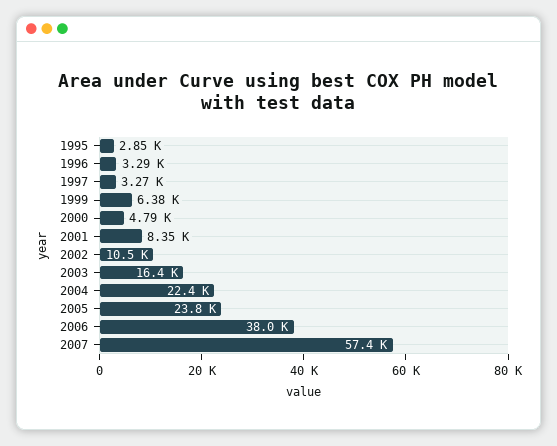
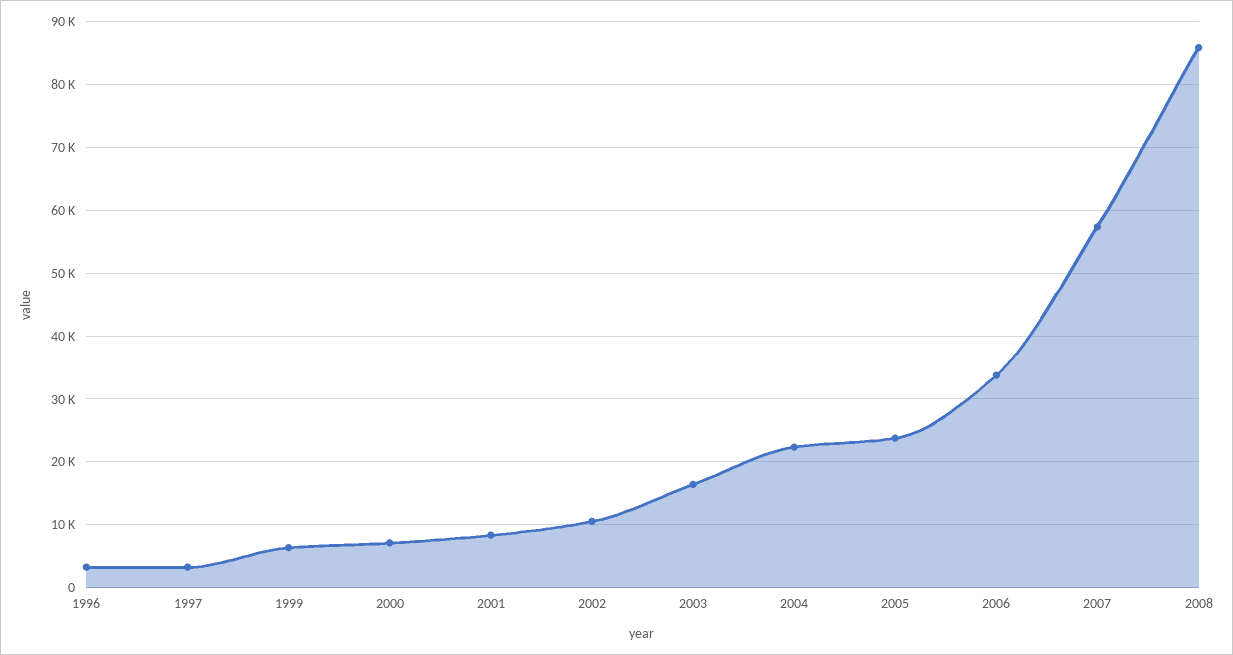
1995: 2850 -> none
2000: 4790 -> 7000
2006: 38000 -> 34000
2008: none -> 86000

